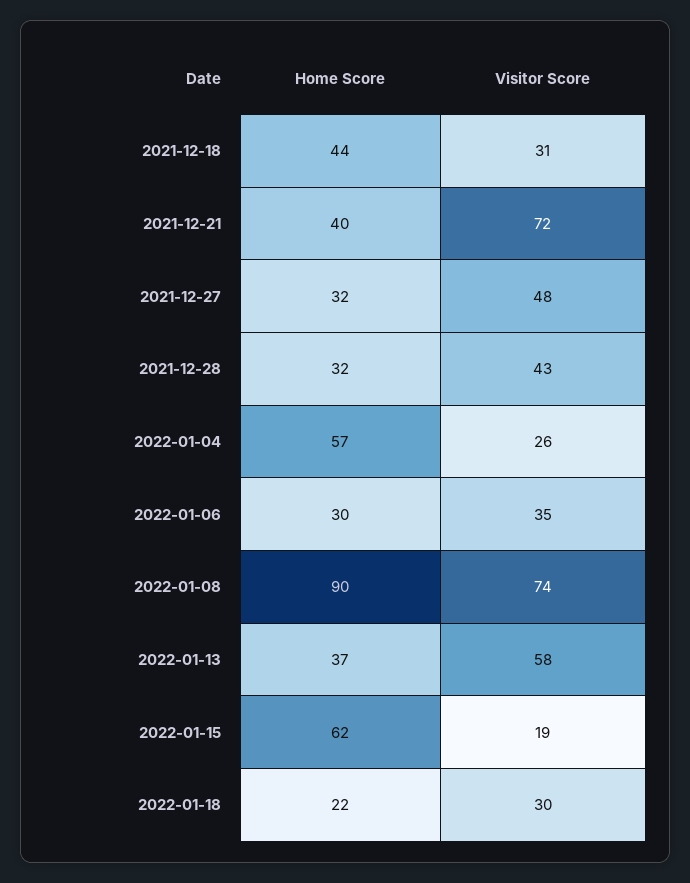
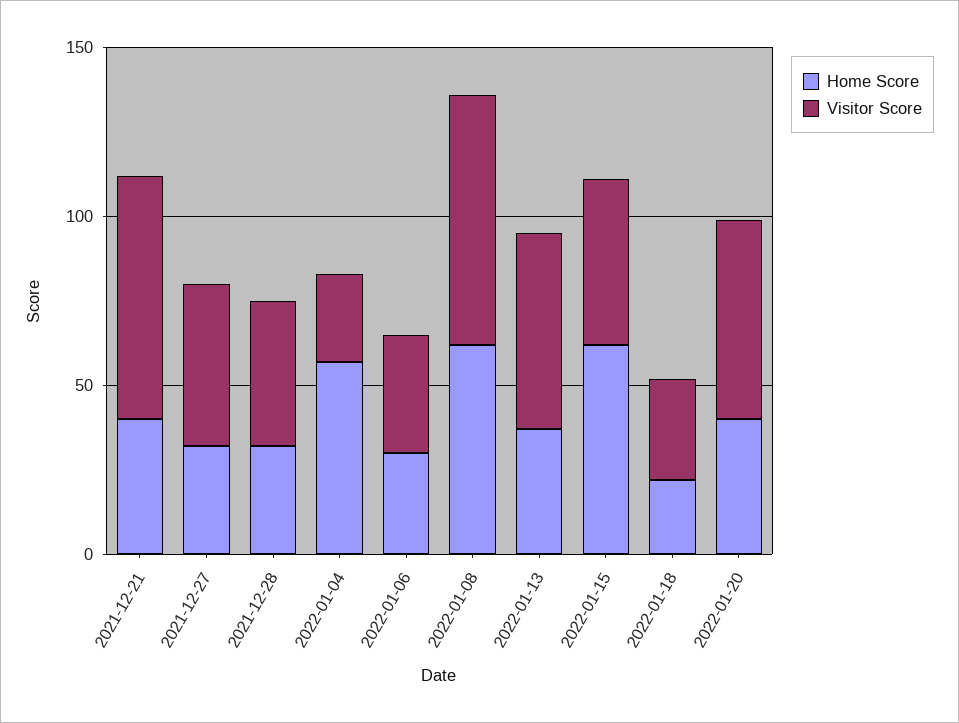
Home Score, 2021-12-18: 44 -> none
Visitor Score, 2021-12-18: 31 -> none
Home Score, 2022-01-08: 90 -> 60
Visitor Score, 2022-01-15: 19 -> 50
Home Score, 2022-01-20: none -> 40
Visitor Score, 2022-01-20: none -> 60

